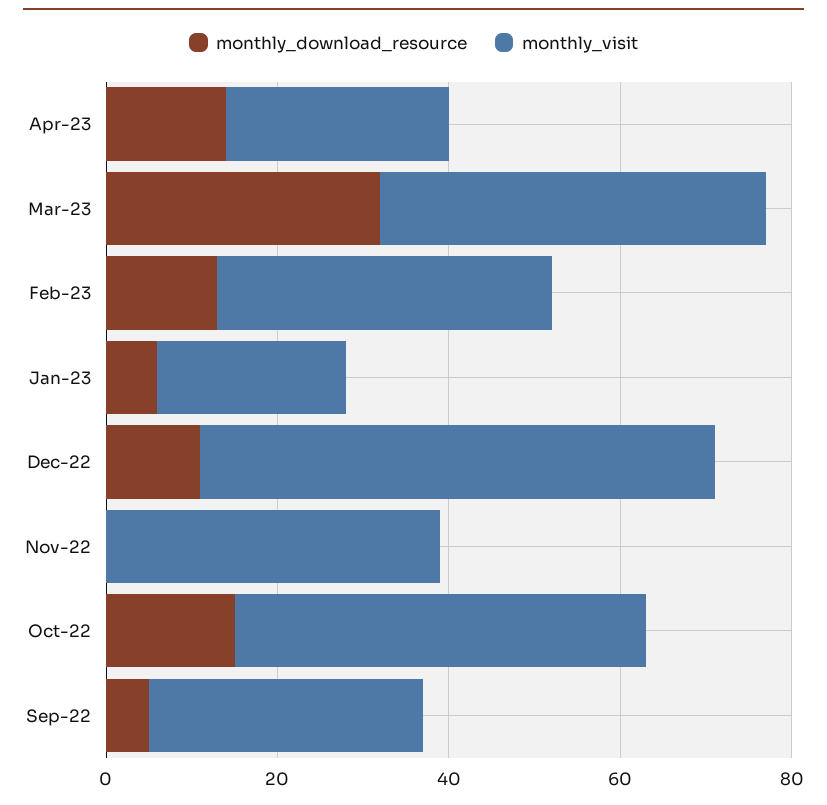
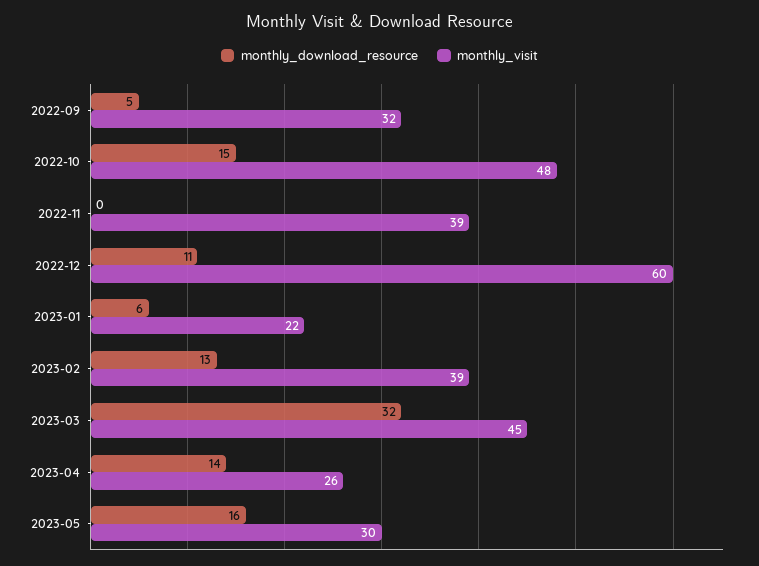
monthly_download_resource, 2023-05: none -> 16
monthly_visit, 2023-05: none -> 30

